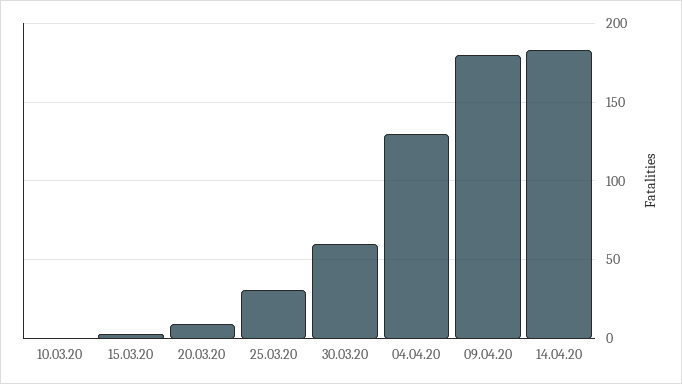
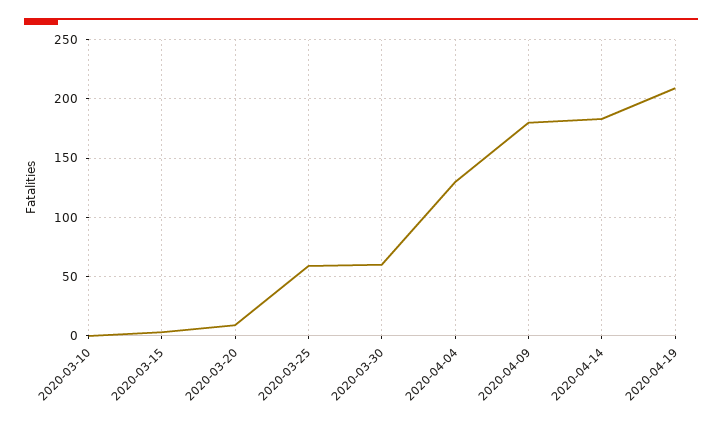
25.03.20: 30 -> 60
2020-04-19: none -> 210

